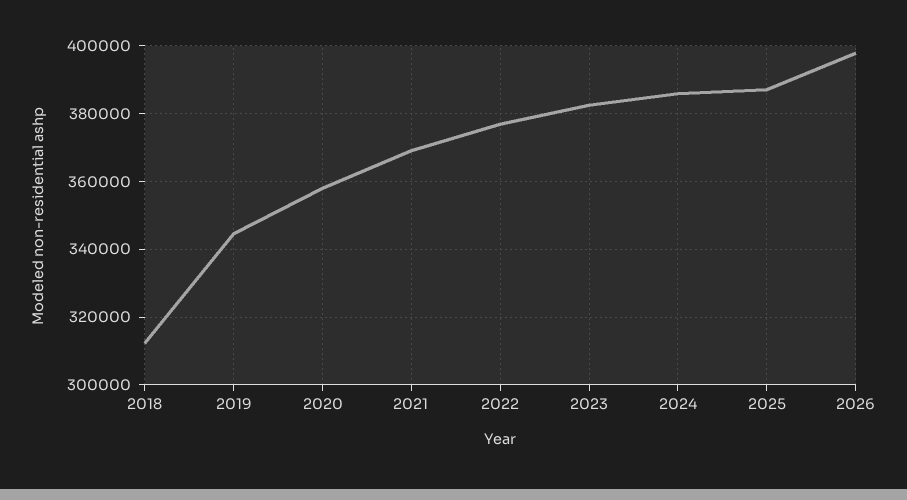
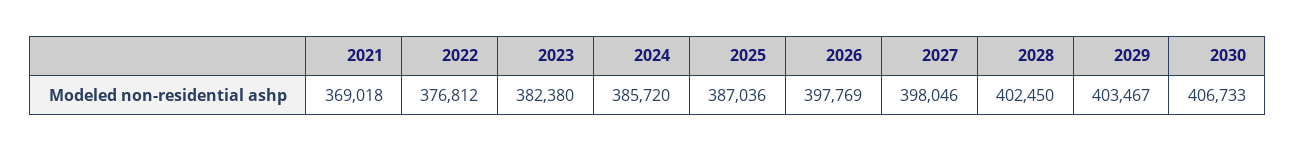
2018: 312000 -> none
2019: 344000 -> none
2020: 358000 -> none
2027: none -> 398046
2028: none -> 402450
2029: none -> 403467
2030: none -> 406733

